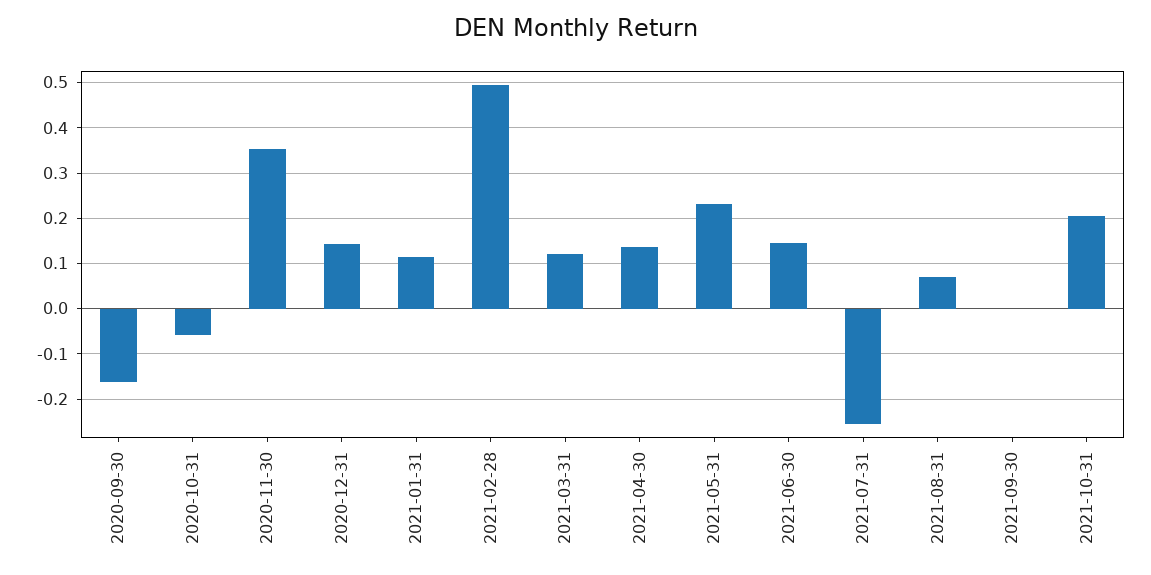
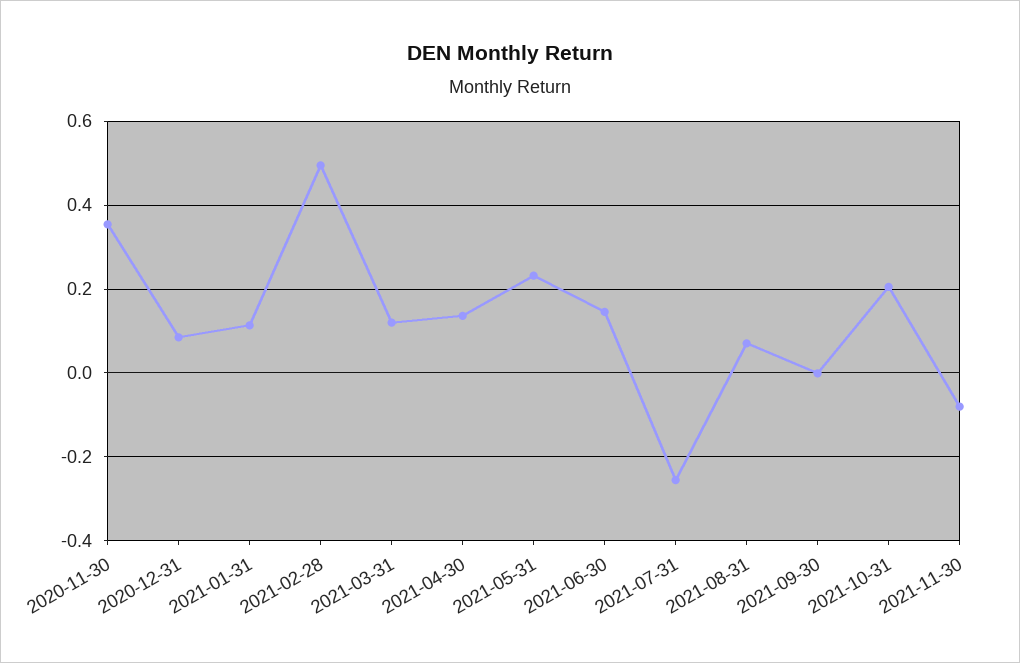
2020-09-30: -0.16 -> none
2020-10-31: -0.06 -> none
2020-12-31: 0.14 -> 0.08
2021-11-30: none -> -0.08

